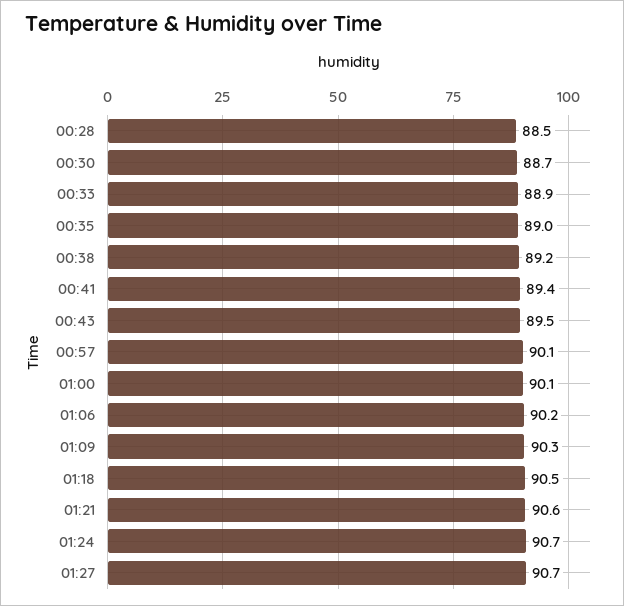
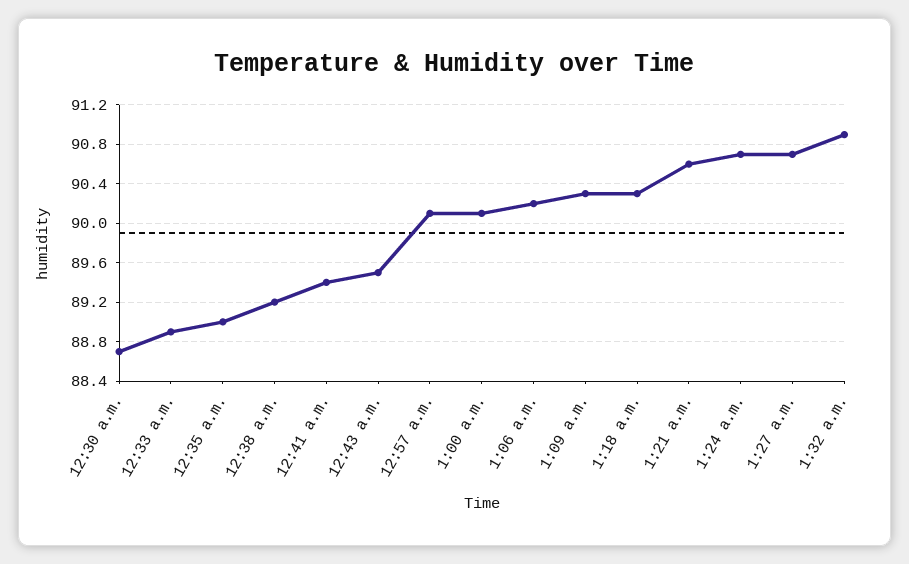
00:28: 88.5 -> none
01:18: 90.5 -> 90.3
1:32 a.m.: none -> 90.9

